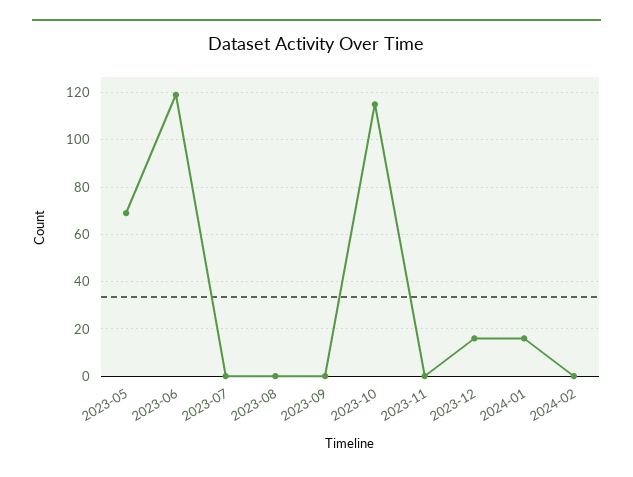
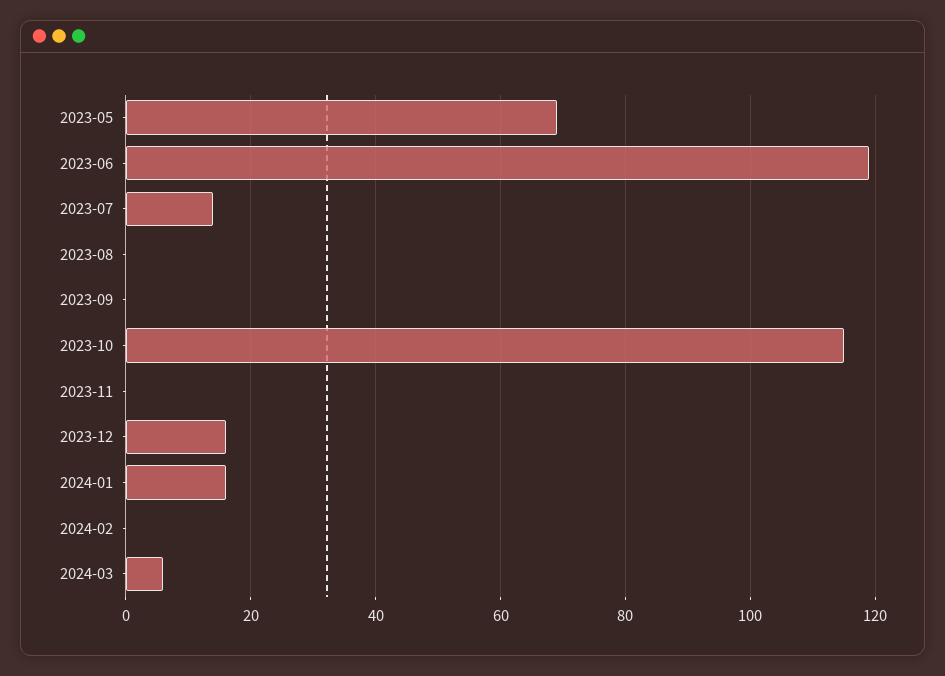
2023-07: 0 -> 15
2024-03: none -> 5

